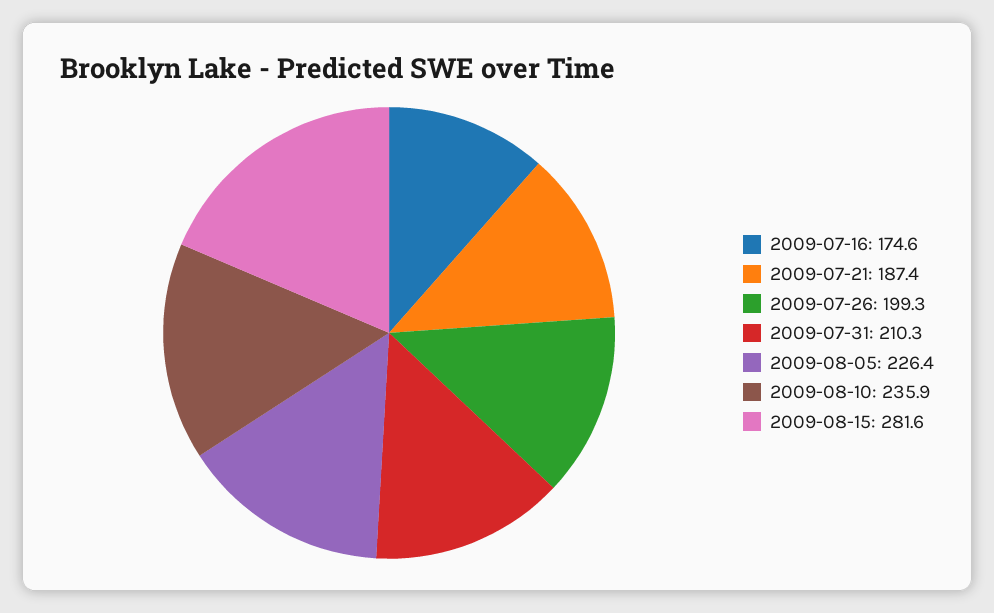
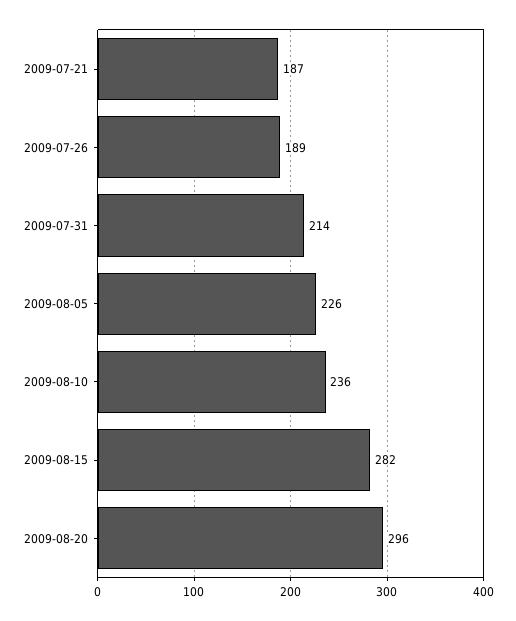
2009-07-16: 174.6 -> none
2009-07-26: 199.3 -> 189
2009-07-31: 210.3 -> 214
2009-08-20: none -> 296

